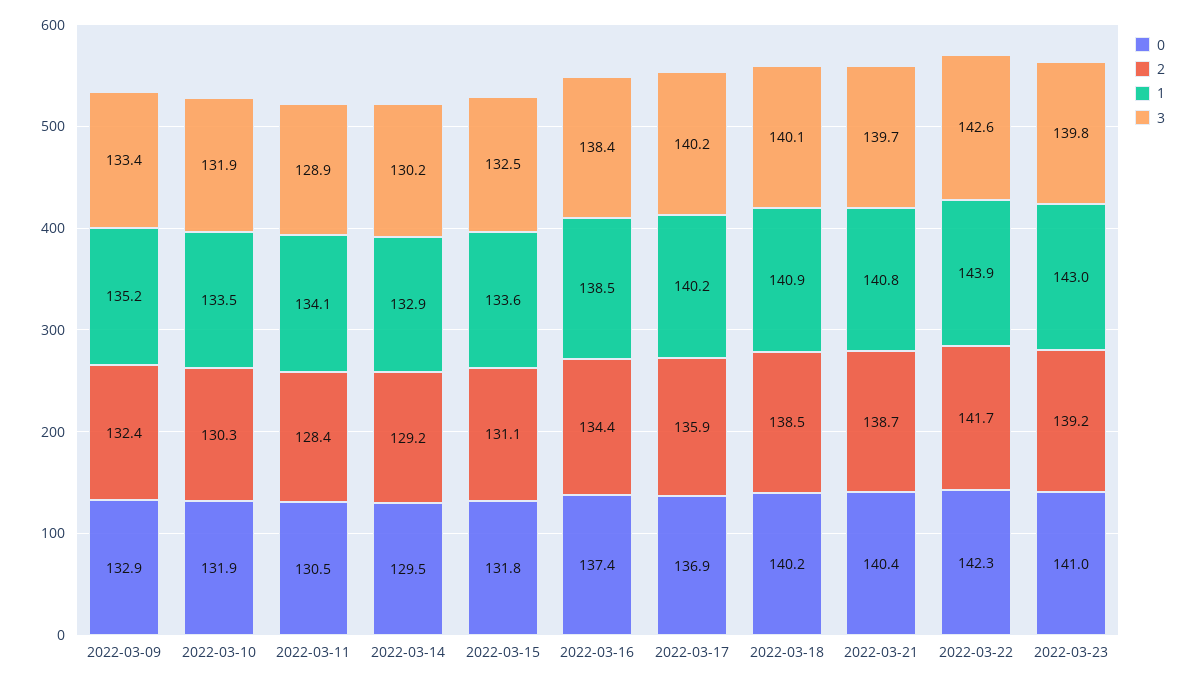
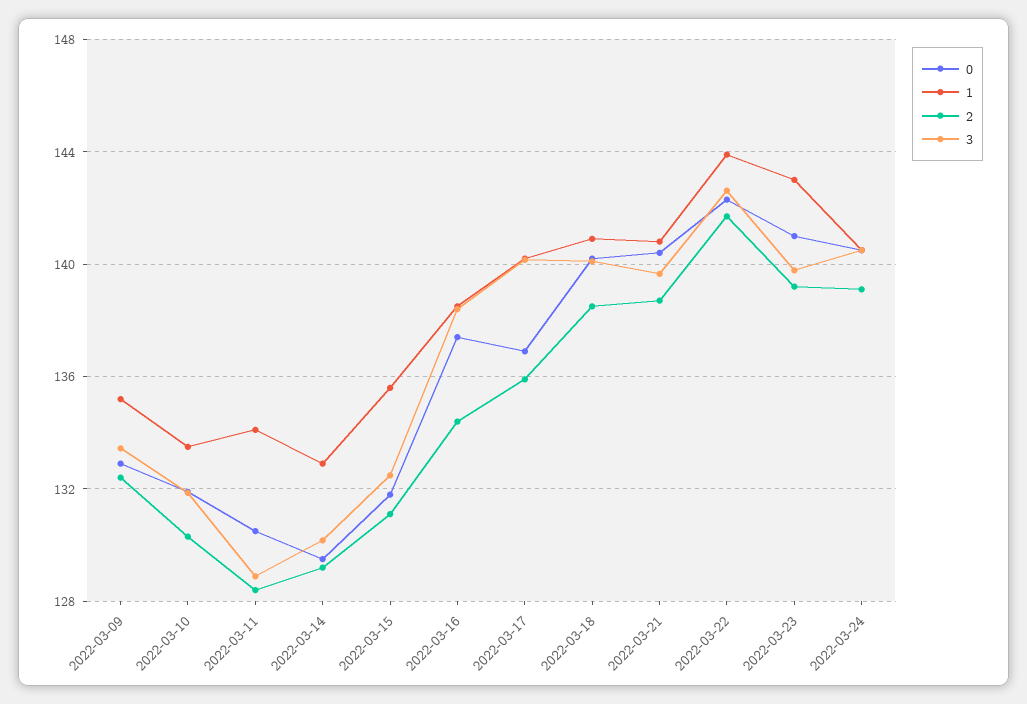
1, 2022-03-15: 133.6 -> 135.5
0, 2022-03-24: none -> 140.5
1, 2022-03-24: none -> 140.5
2, 2022-03-24: none -> 139
3, 2022-03-24: none -> 140.5

